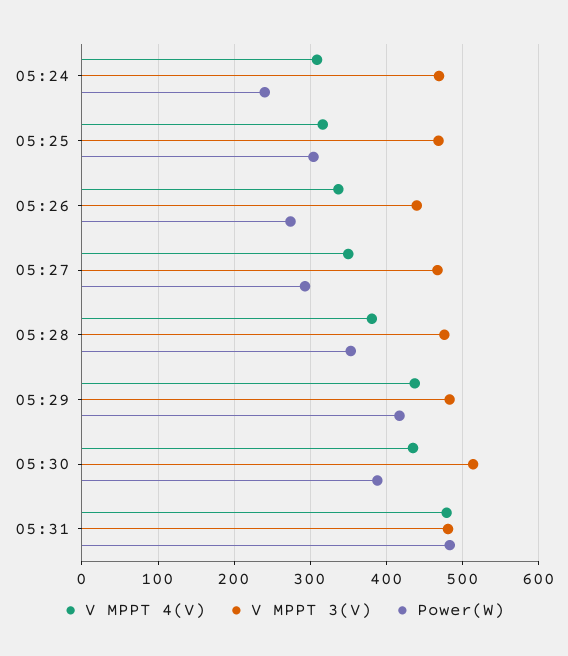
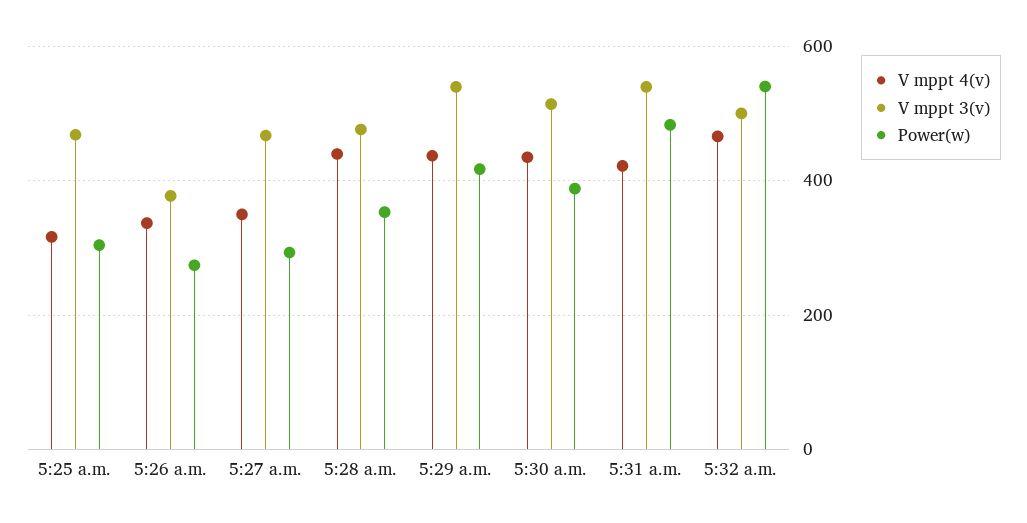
V MPPT 4(V), 05:24: 310 -> none
V MPPT 3(V), 05:24: 470 -> none
Power(W), 05:24: 240 -> none
V MPPT 3(V), 05:26: 440 -> 380
V MPPT 4(V), 05:28: 380 -> 440
V MPPT 3(V), 05:29: 480 -> 540
V MPPT 4(V), 05:31: 480 -> 420
V MPPT 3(V), 05:31: 480 -> 540
V MPPT 4(V), 5:32 a.m.: none -> 460
V MPPT 3(V), 5:32 a.m.: none -> 500
Power(W), 5:32 a.m.: none -> 540

